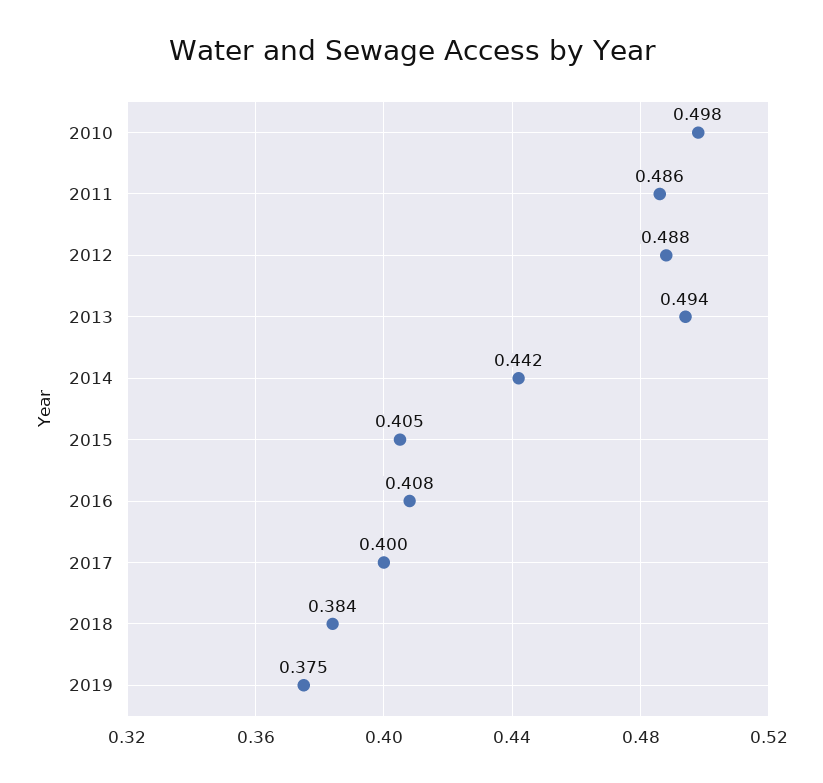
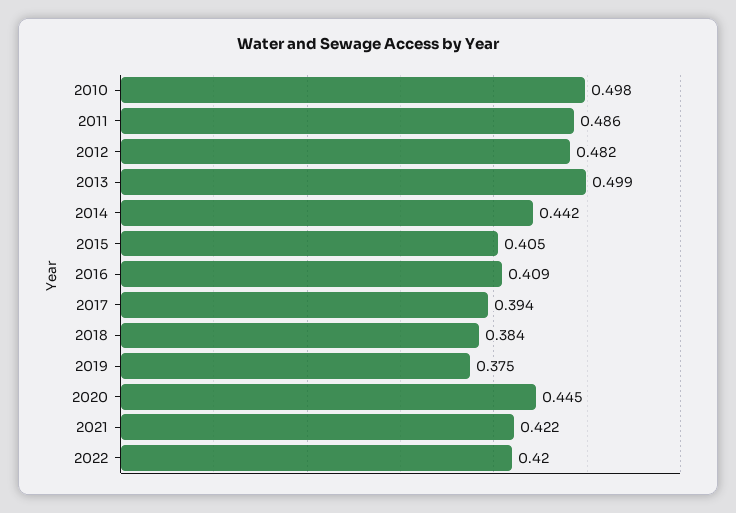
2012: 0.488 -> 0.482
2013: 0.494 -> 0.499
2016: 0.408 -> 0.409
2017: 0.4 -> 0.394
2020: none -> 0.445
2021: none -> 0.422
2022: none -> 0.42

